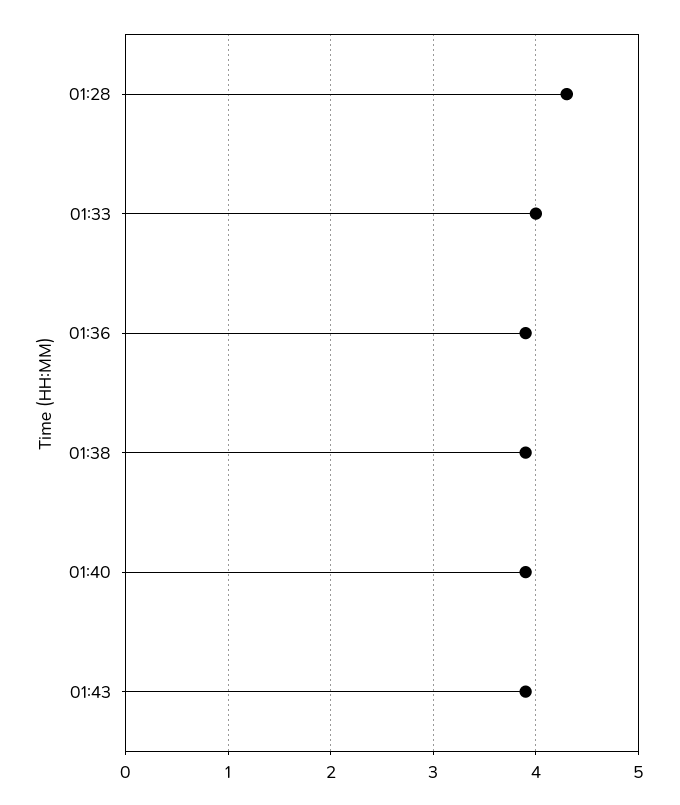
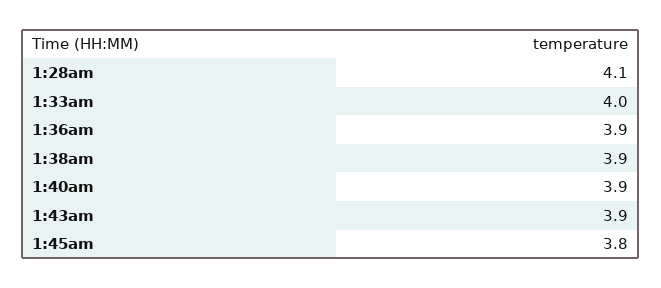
01:28: 4.3 -> 4.1
1:45am: none -> 3.8

